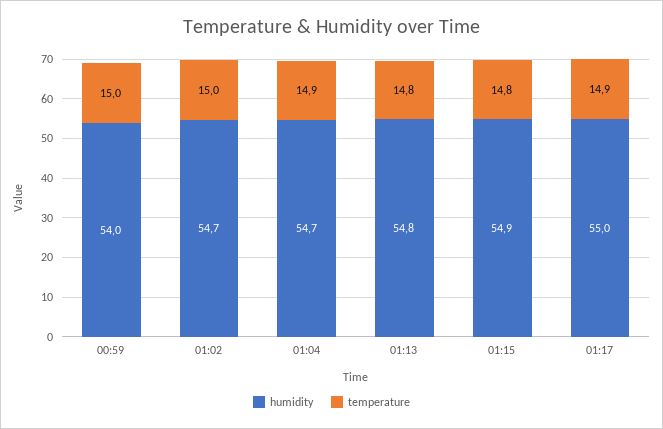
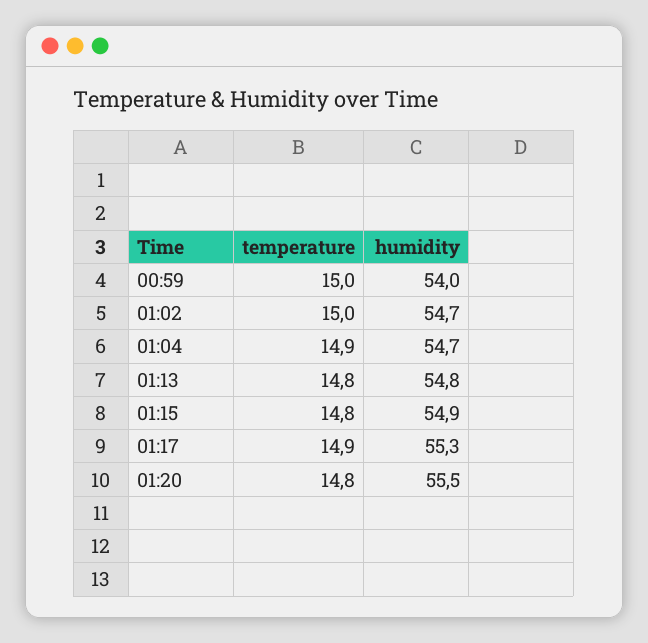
humidity, 01:17: 55 -> 55.3
temperature, 01:20: none -> 14.8
humidity, 01:20: none -> 55.5

